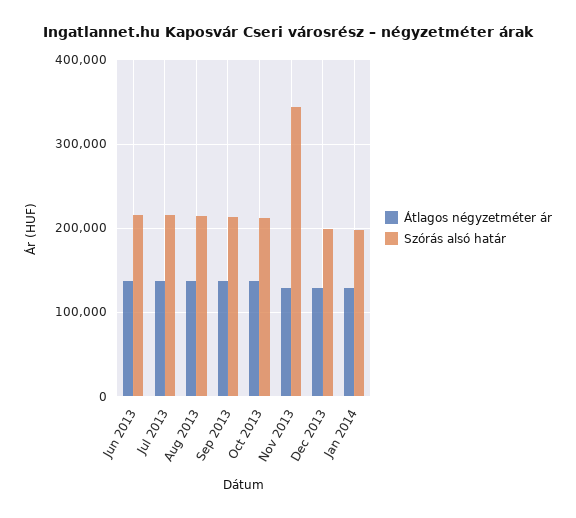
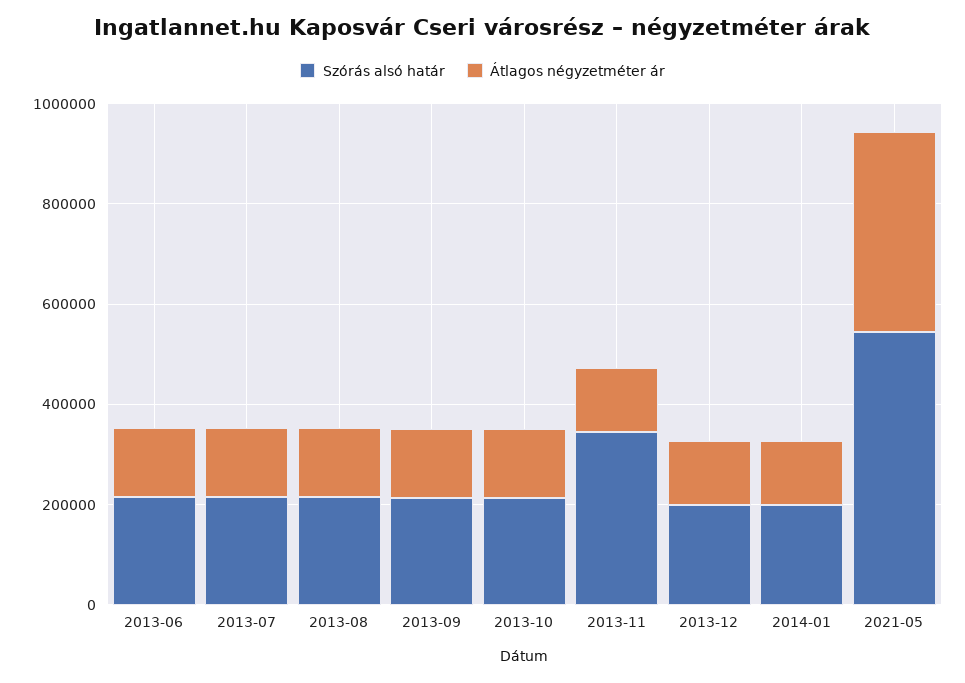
Szórás alsó határ, 2021-05: none -> 550000
Átlagos négyzetméter ár, 2021-05: none -> 400000

